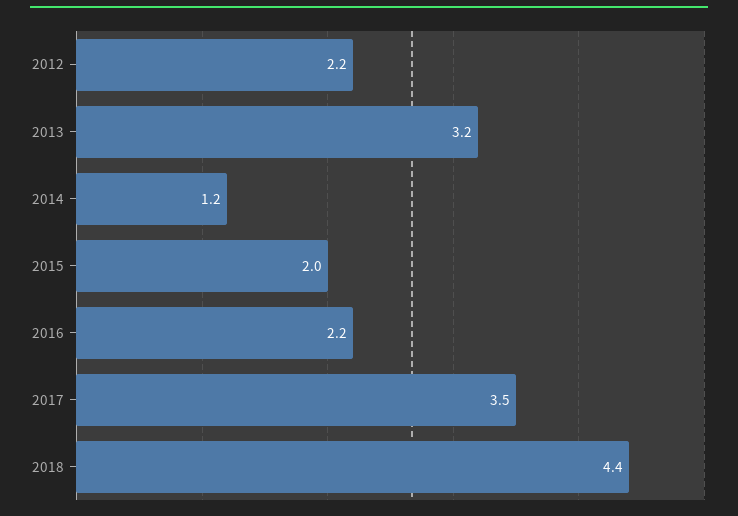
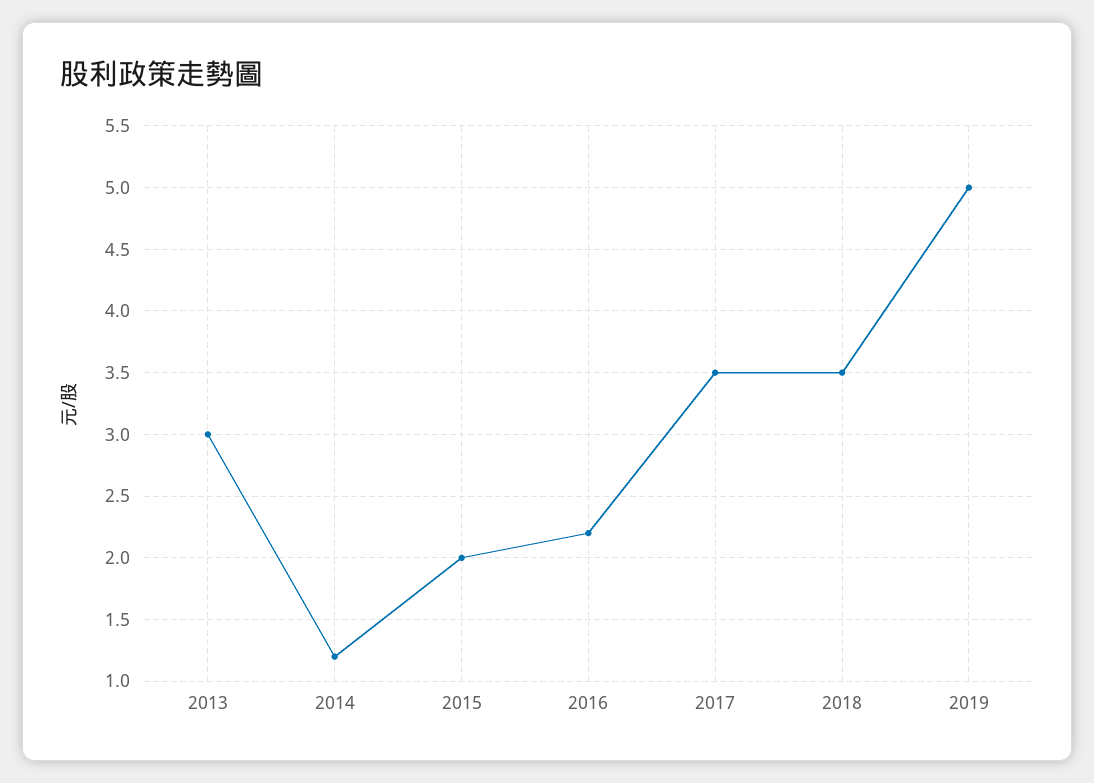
2012: 2.2 -> none
2013: 3.2 -> 3
2018: 4.4 -> 3.5
2019: none -> 5

